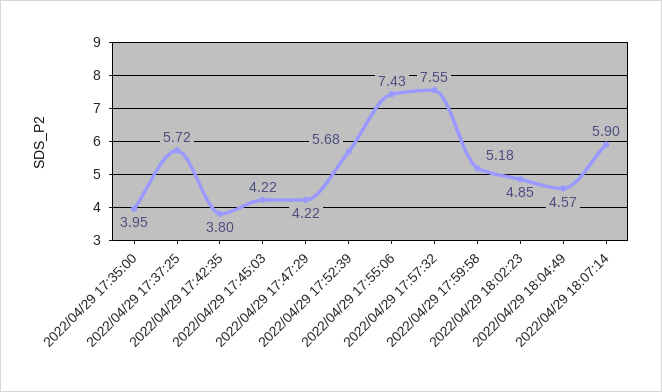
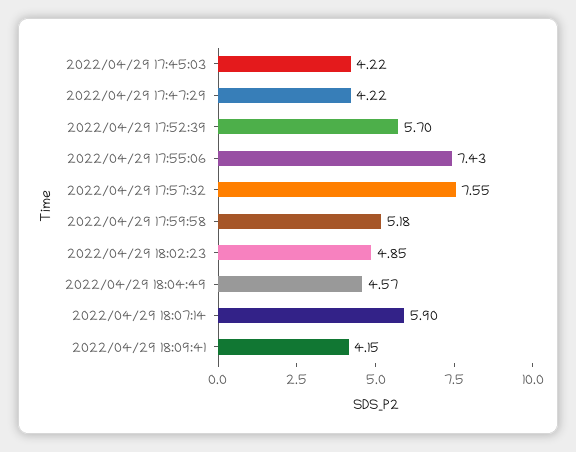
2022/04/29 17:35:00: 3.95 -> none
2022/04/29 17:37:25: 5.72 -> none
2022/04/29 17:42:35: 3.8 -> none
2022/04/29 17:52:39: 5.68 -> 5.7
2022/04/29 18:09:41: none -> 4.15

